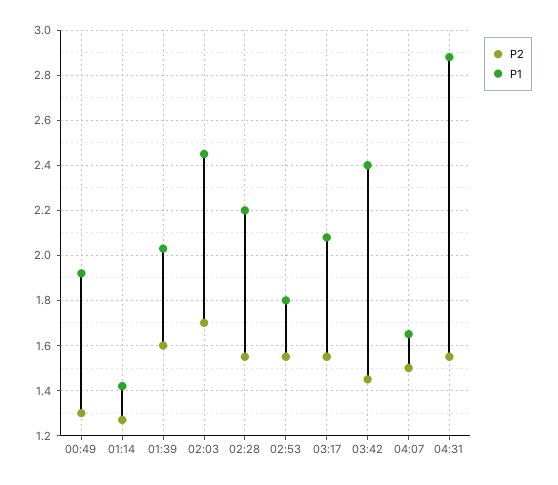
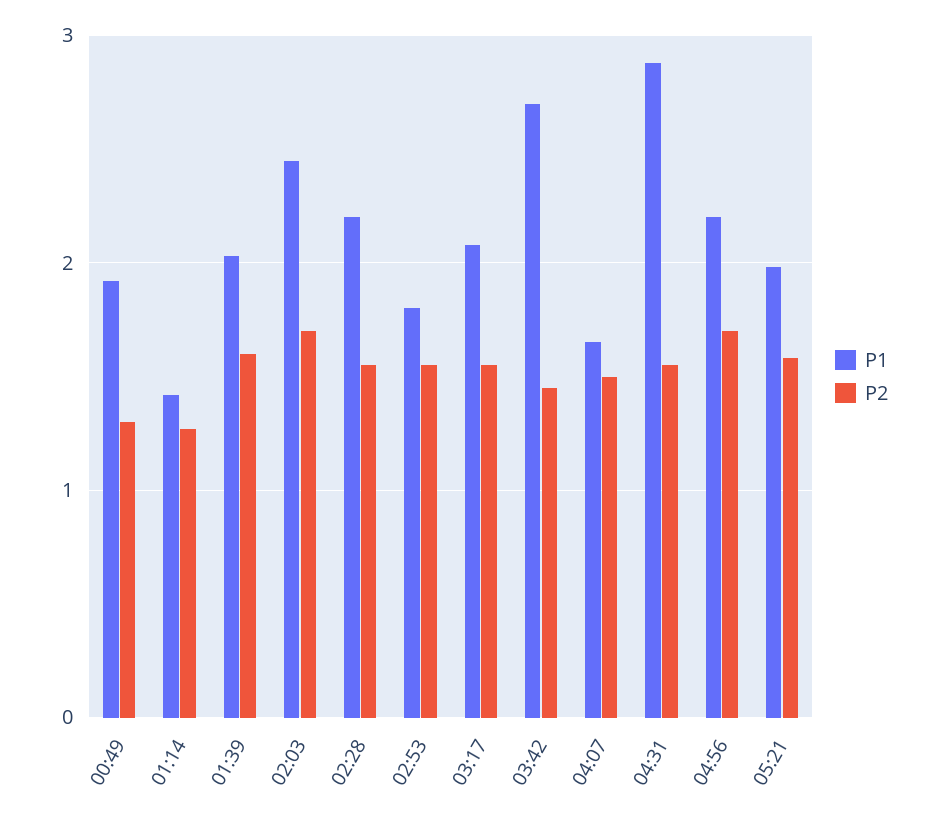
P1, 03:42: 2.4 -> 2.7
P1, 04:56: none -> 2.2
P2, 04:56: none -> 1.7
P1, 05:21: none -> 2
P2, 05:21: none -> 1.6

